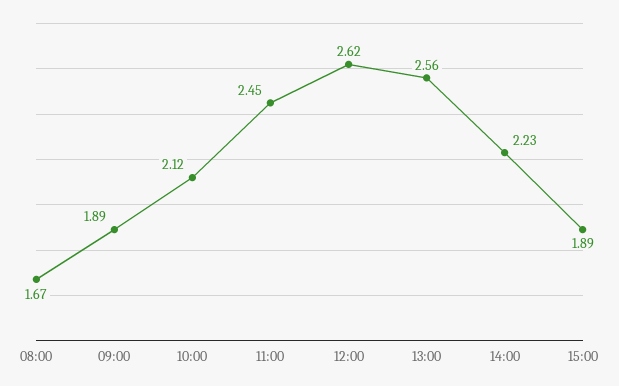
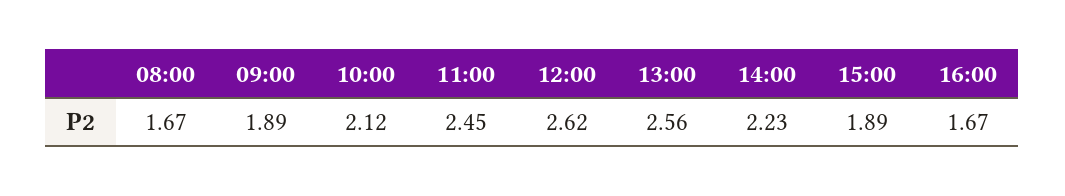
16:00: none -> 1.67

